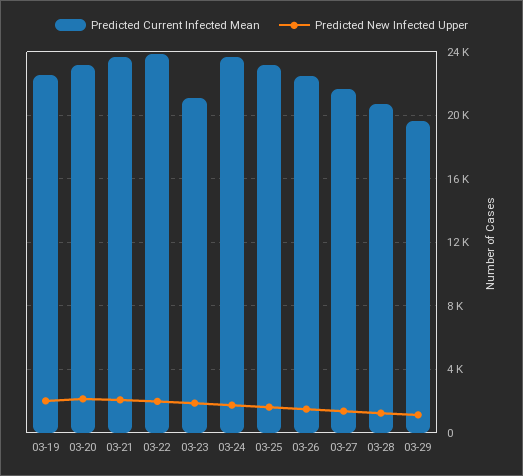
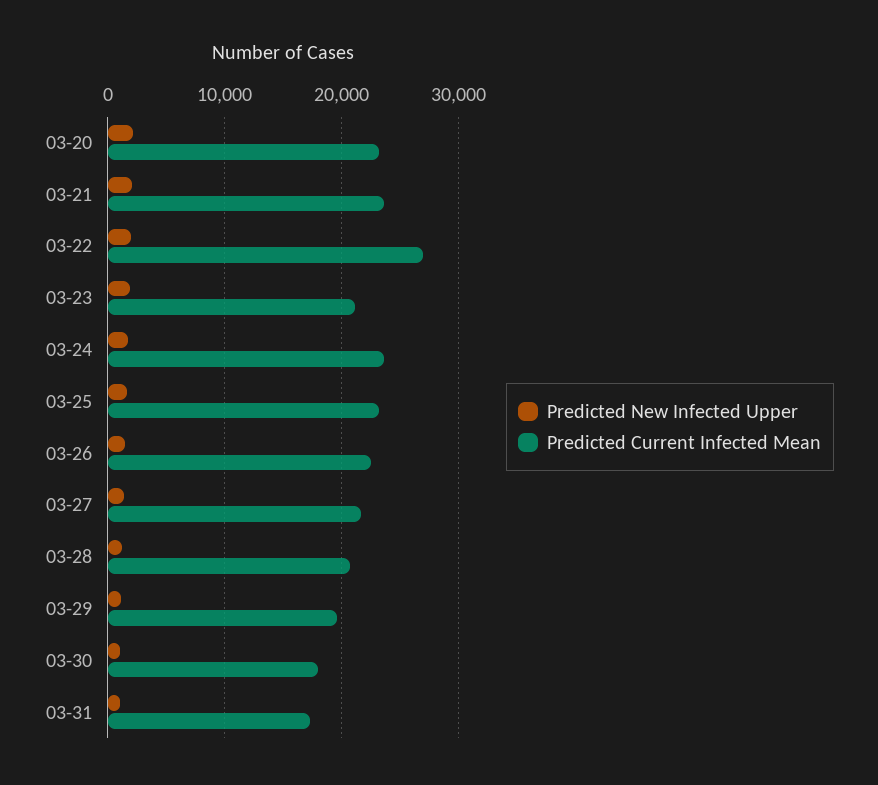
Predicted Current Infected Mean, 03-19: 22500 -> none
Predicted New Infected Upper, 03-19: 2000 -> none
Predicted Current Infected Mean, 03-22: 24000 -> 27000
Predicted New Infected Upper, 03-30: none -> 1000
Predicted Current Infected Mean, 03-30: none -> 18000
Predicted New Infected Upper, 03-31: none -> 1000
Predicted Current Infected Mean, 03-31: none -> 17000

